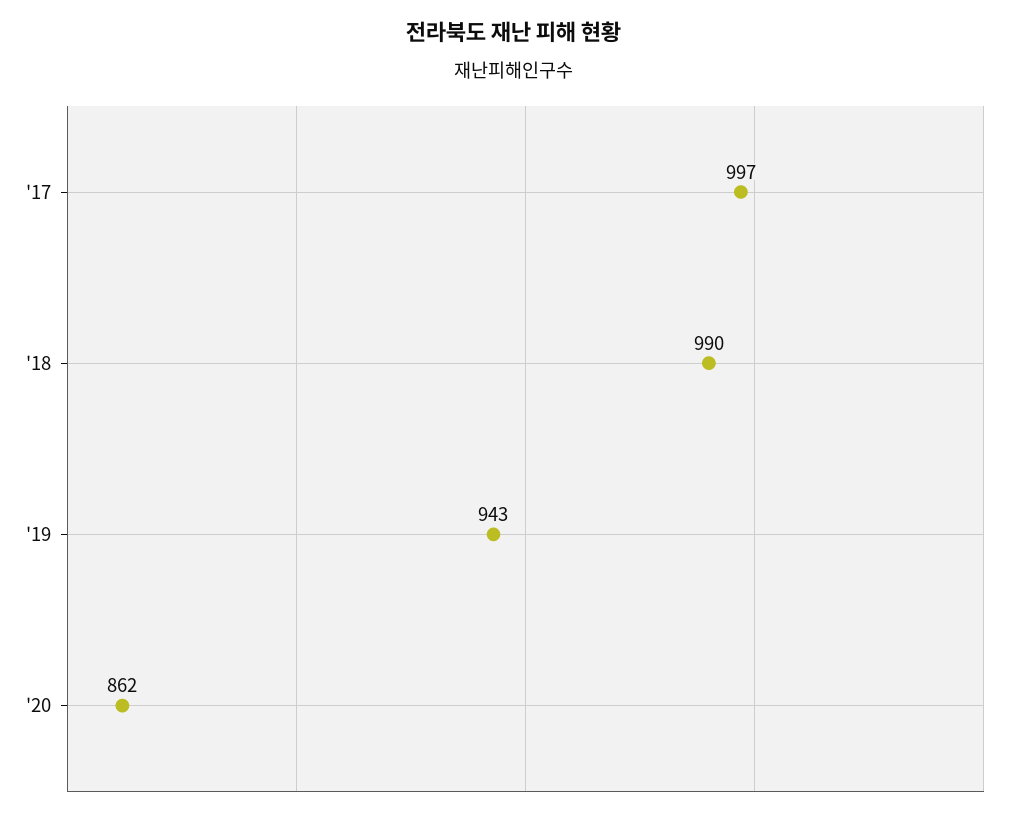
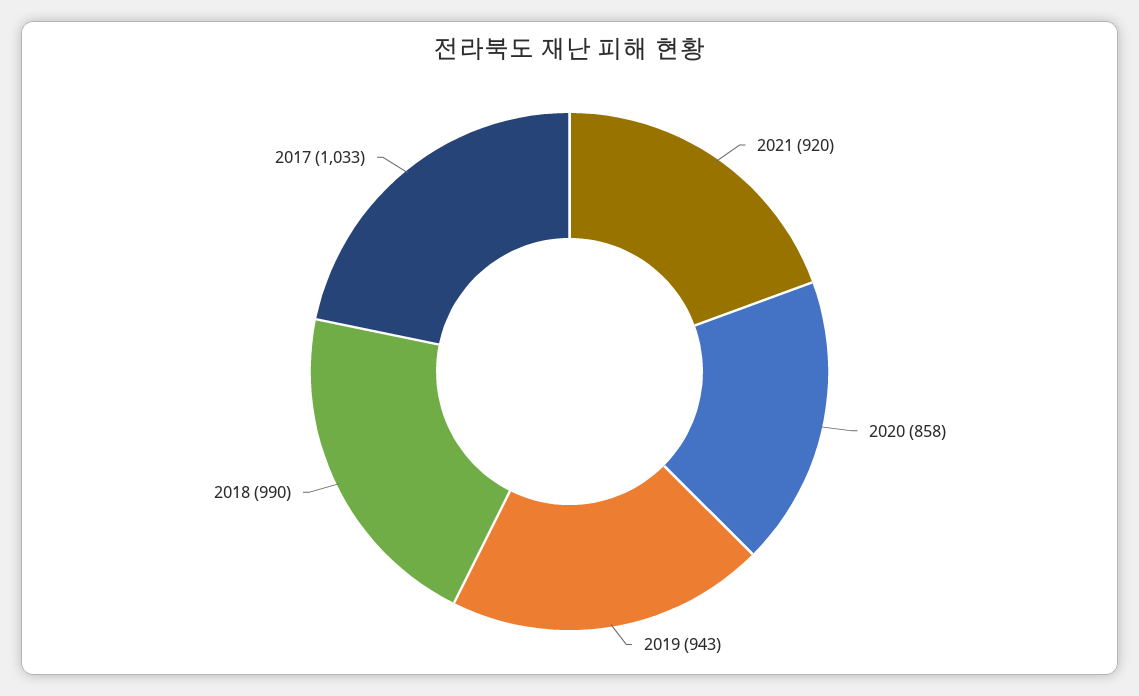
'17: 997 -> 1033
'20: 862 -> 858
2021: none -> 920

